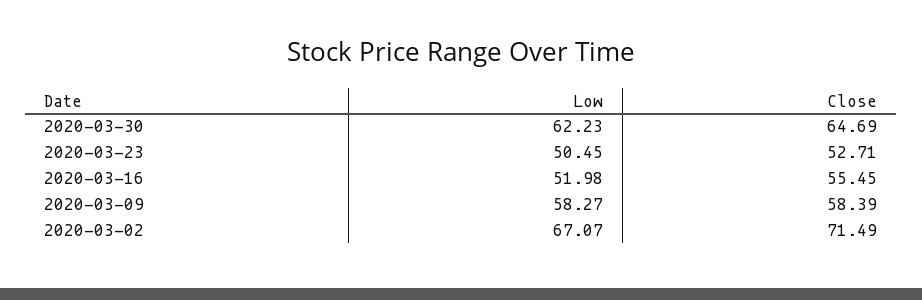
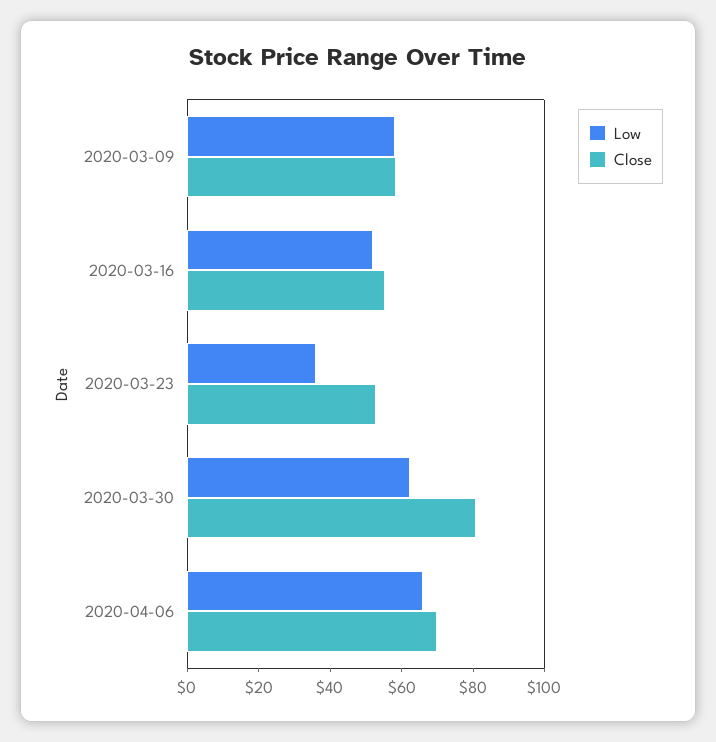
Close, 2020-03-30: 64.69 -> 80
Low, 2020-03-23: 50.45 -> 35
Low, 2020-03-02: 67.07 -> none
Close, 2020-03-02: 71.49 -> none
Low, 2020-04-06: none -> 65
Close, 2020-04-06: none -> 70

